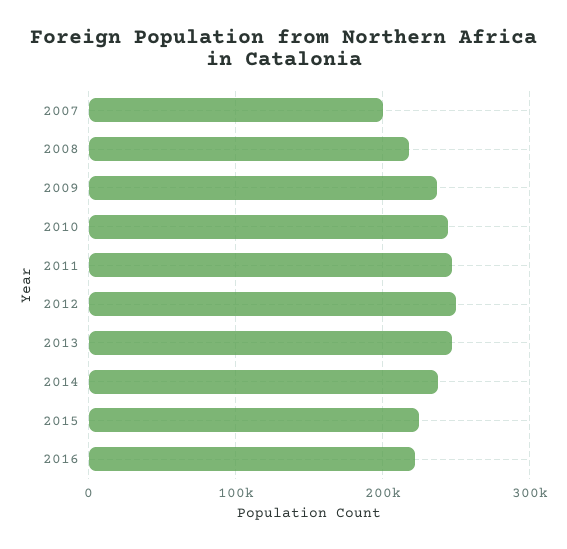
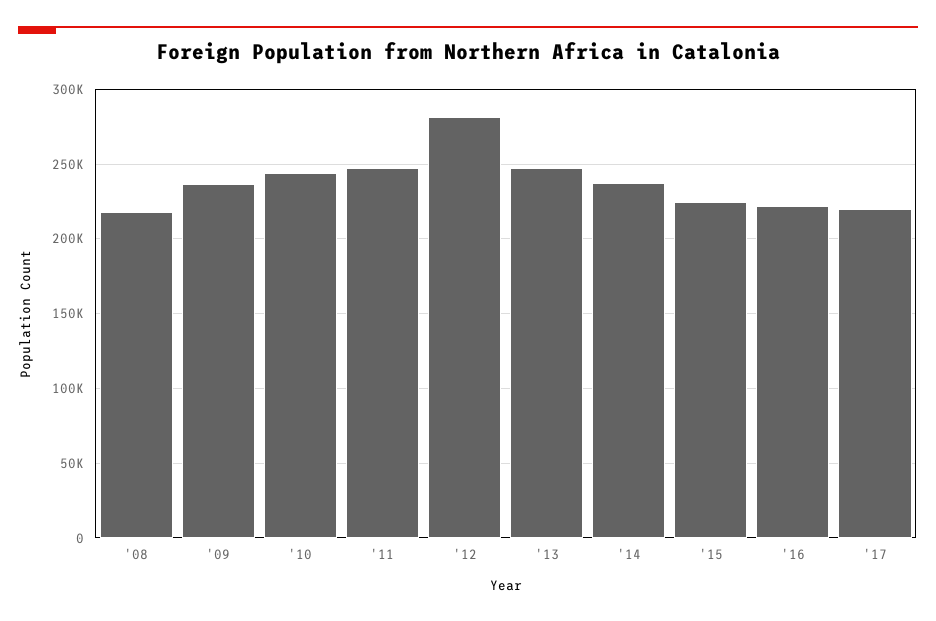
2007: 200000 -> none
2012: 250000 -> 280000
'17: none -> 220000

